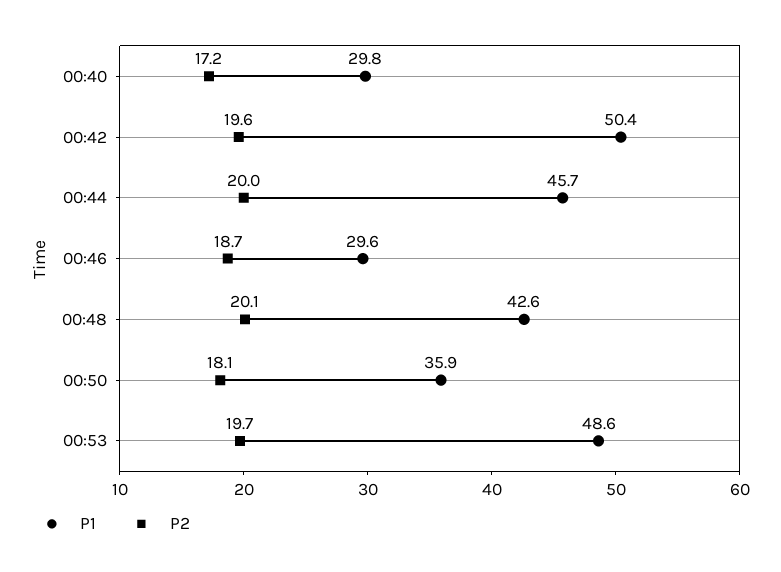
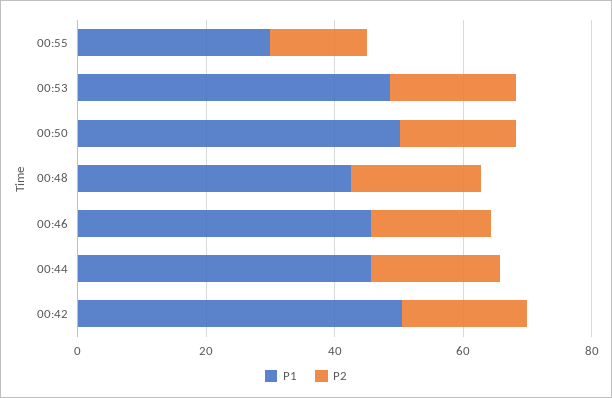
P1, 00:40: 29.8 -> none
P2, 00:40: 17.2 -> none
P1, 00:46: 29.6 -> 45
P1, 00:50: 35.9 -> 50
P1, 00:55: none -> 30
P2, 00:55: none -> 15

